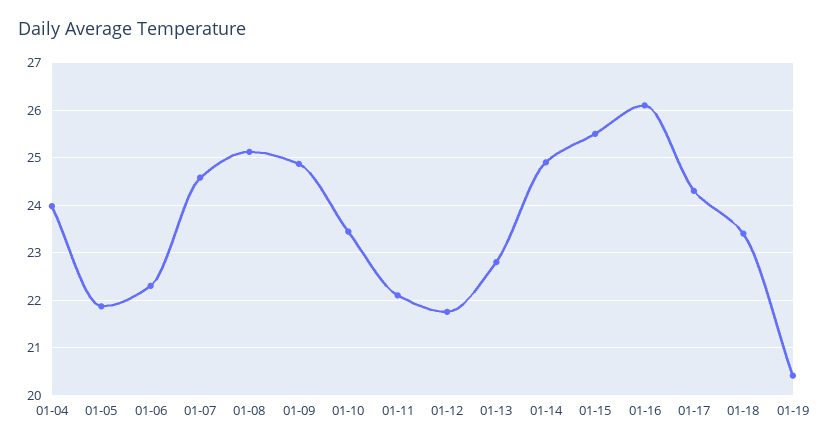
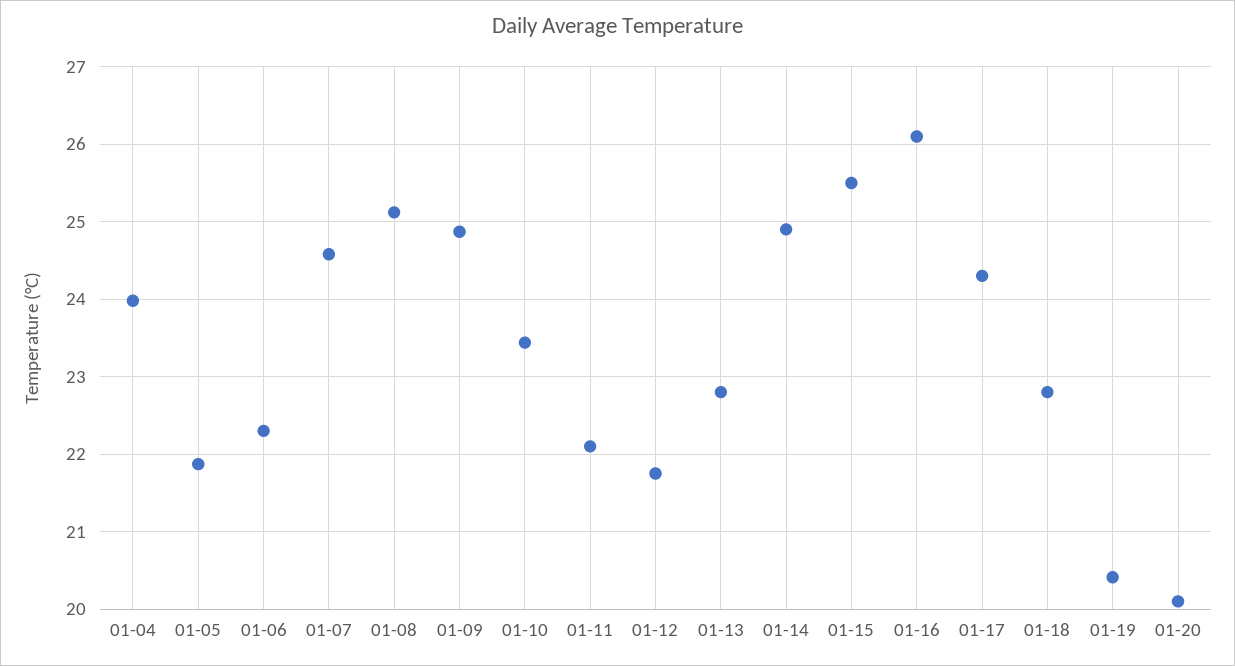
01-18: 23.4 -> 22.8
01-20: none -> 20.1

